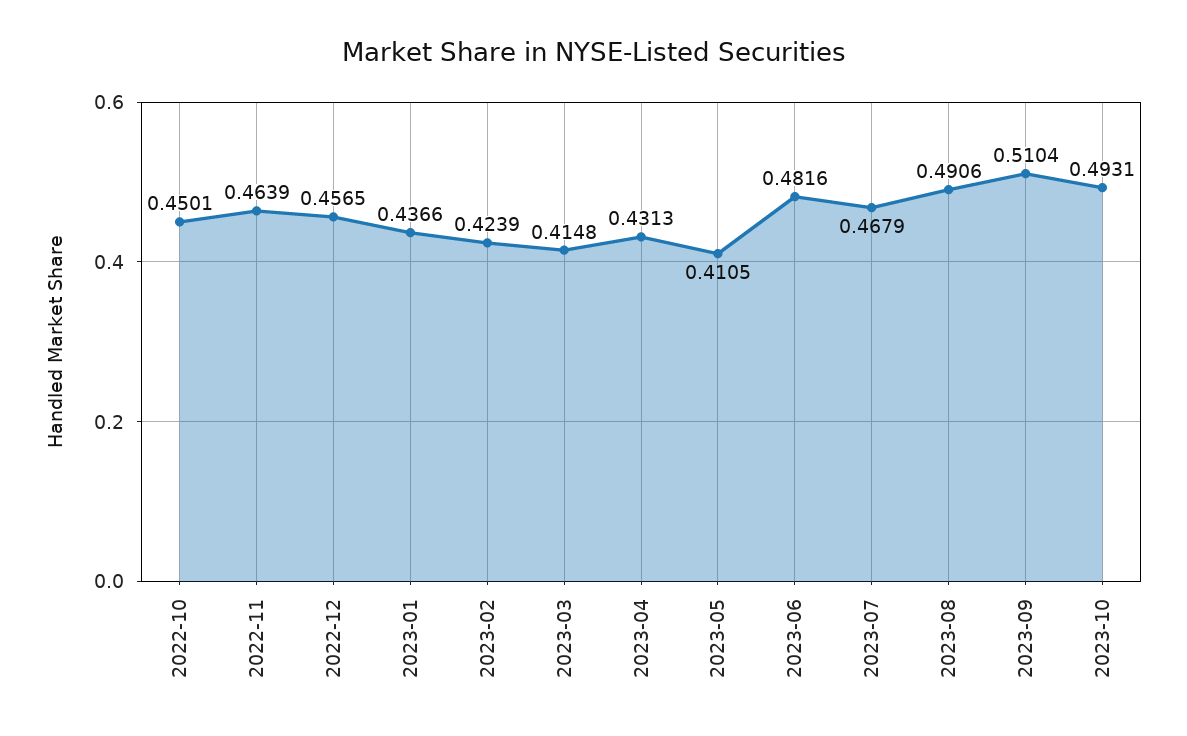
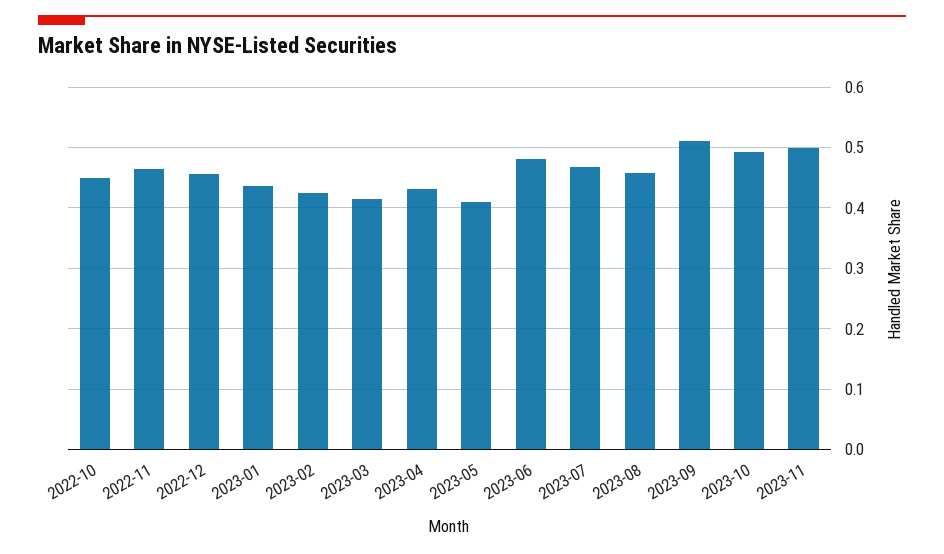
2023-08: 0.4906 -> 0.46
2023-11: none -> 0.5

